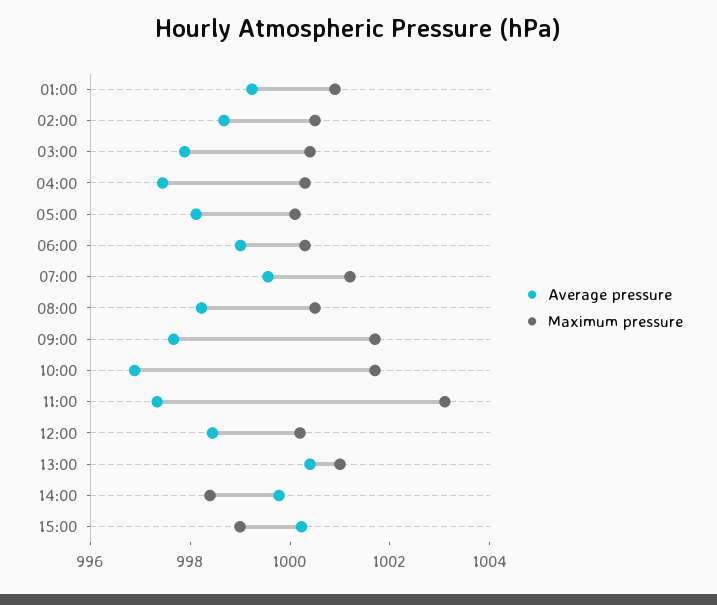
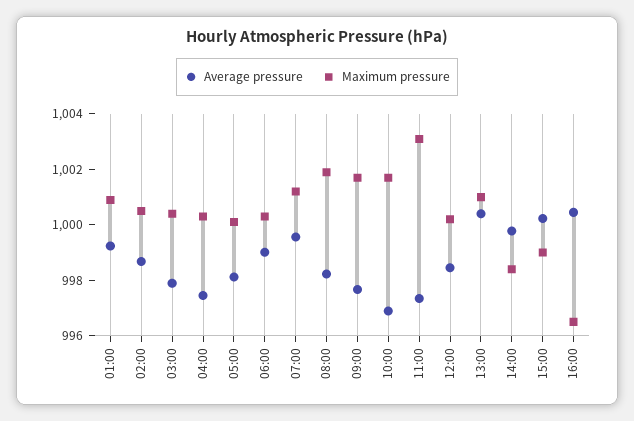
Maximum pressure, 08:00: 1000.5 -> 1002
Average pressure, 16:00: none -> 1000.5
Maximum pressure, 16:00: none -> 996.5

